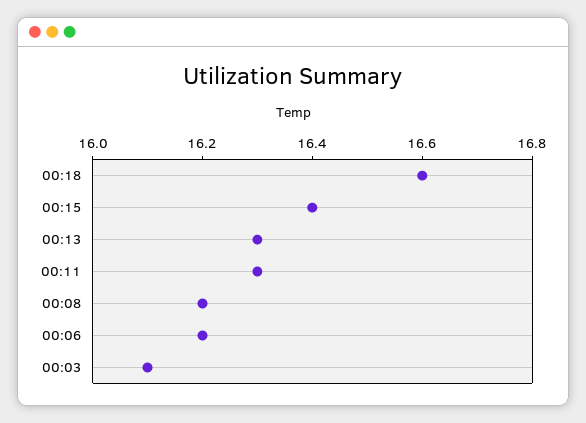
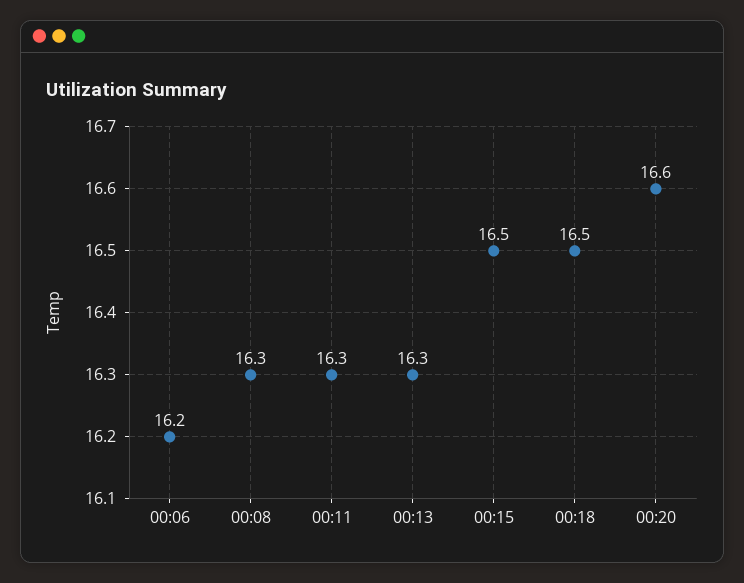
00:18: 16.6 -> 16.5
00:15: 16.4 -> 16.5
00:08: 16.2 -> 16.3
00:03: 16.1 -> none
00:20: none -> 16.6

